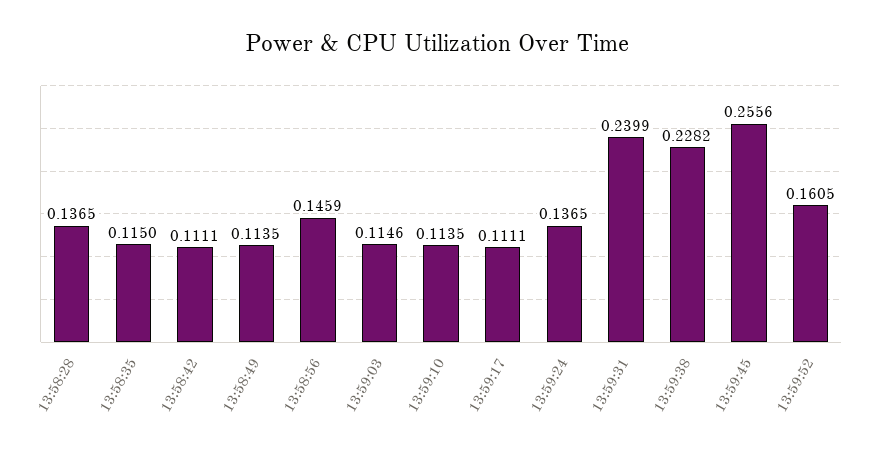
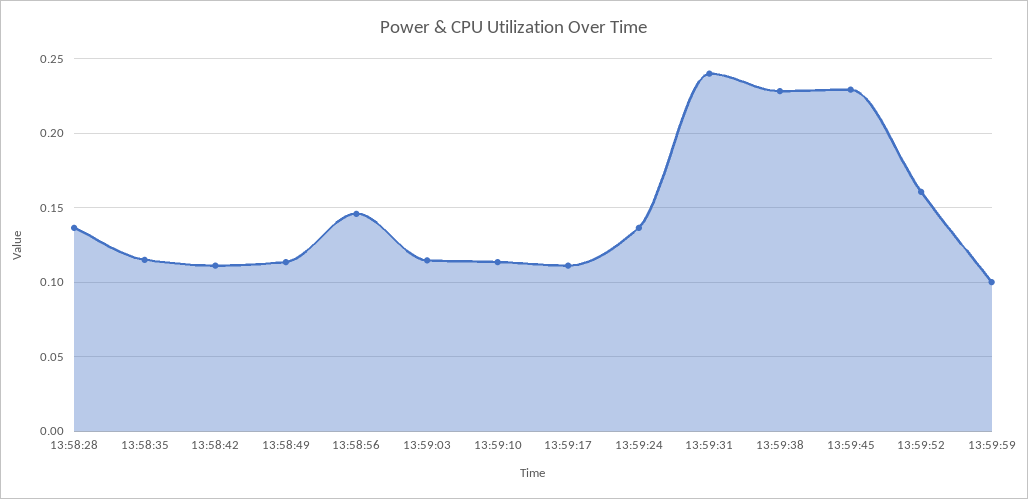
13:59:45: 0.2556 -> 0.23
13:59:59: none -> 0.1

